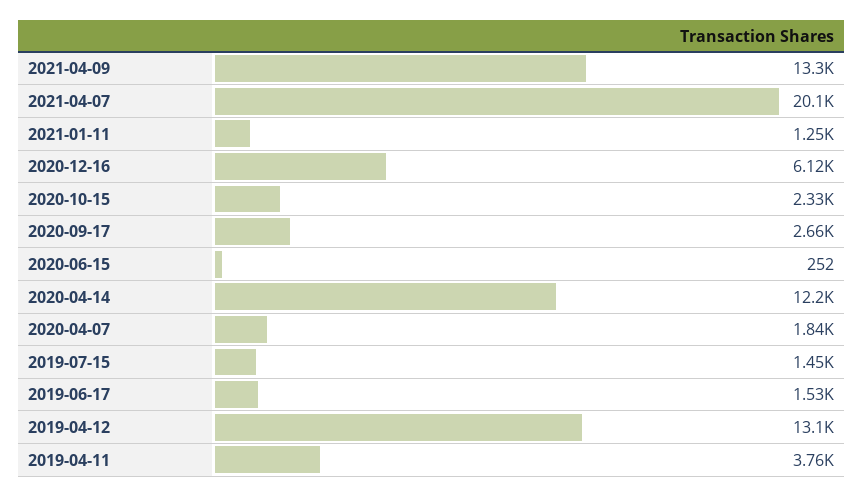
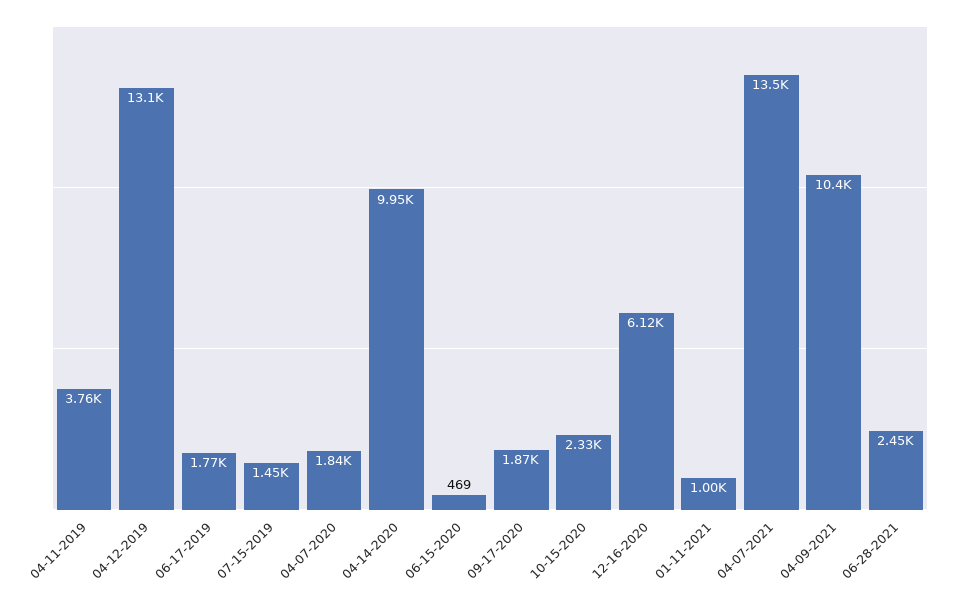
2021-04-09: 13300 -> 10400
2021-04-07: 20100 -> 13500
2021-01-11: 1250 -> 1000
2020-09-17: 2660 -> 1870
2020-06-15: 252 -> 469
2020-04-14: 12200 -> 9950
2019-06-17: 1530 -> 1770
06-28-2021: none -> 2450

